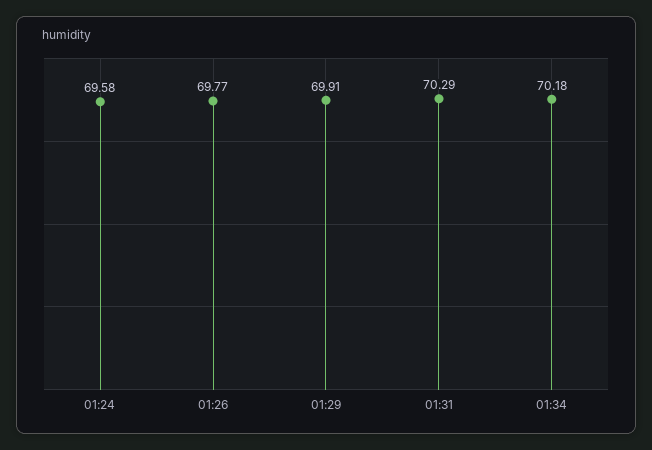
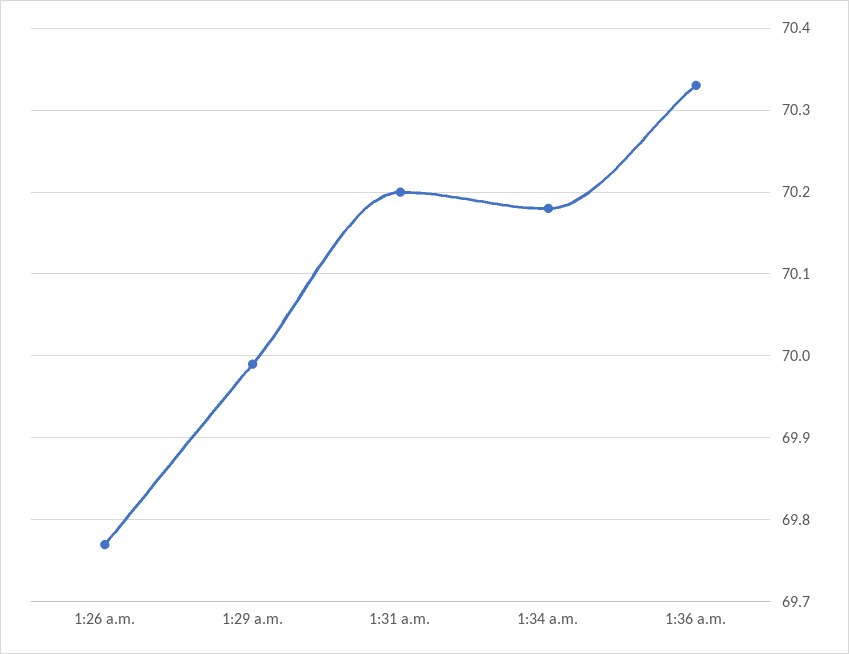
01:24: 69.58 -> none
01:29: 69.91 -> 69.99
01:31: 70.29 -> 70.2
1:36 a.m.: none -> 70.33

